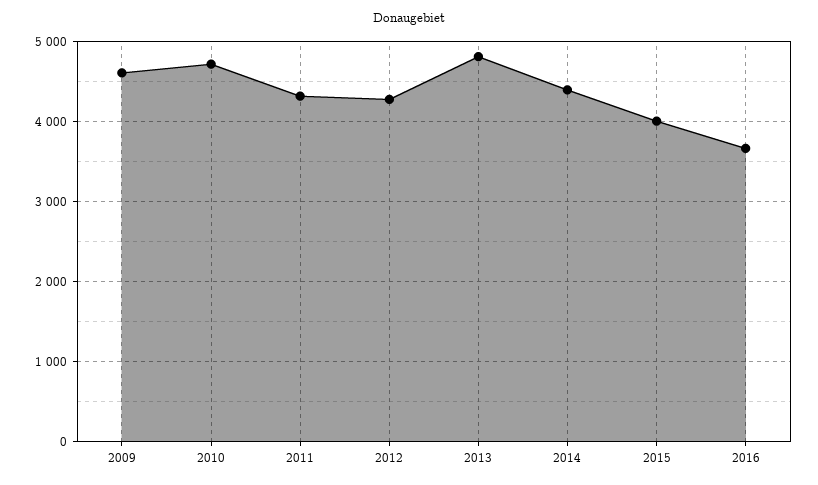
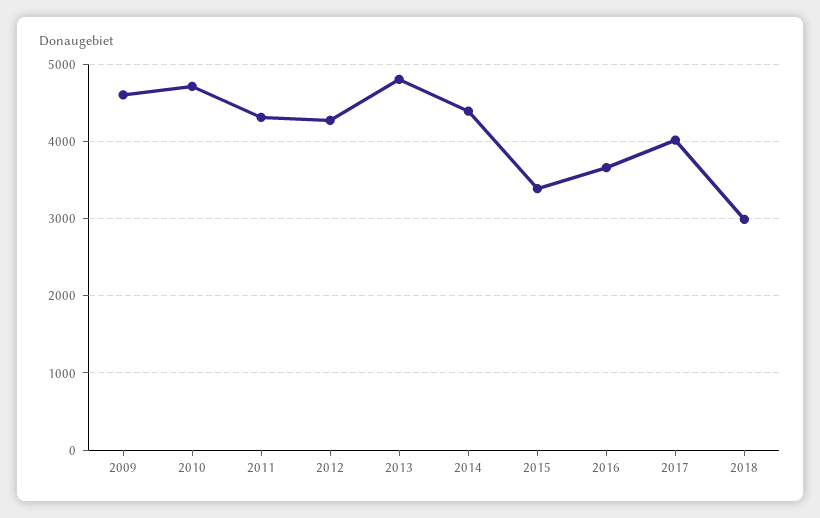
2015: 4000 -> 3400
2017: none -> 4000
2018: none -> 3000

